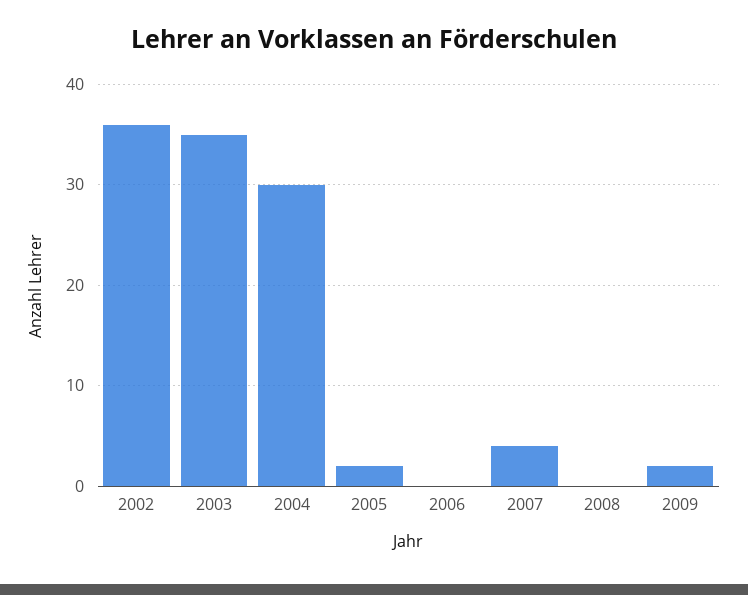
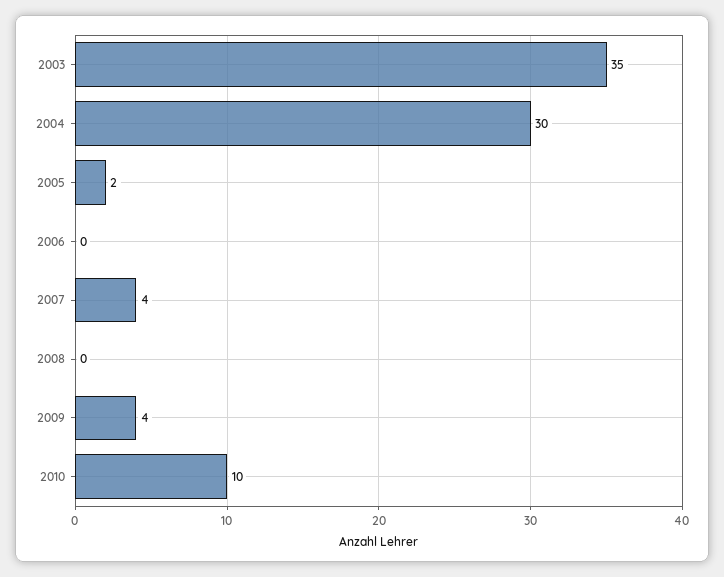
2002: 36 -> none
2009: 2 -> 4
2010: none -> 10

